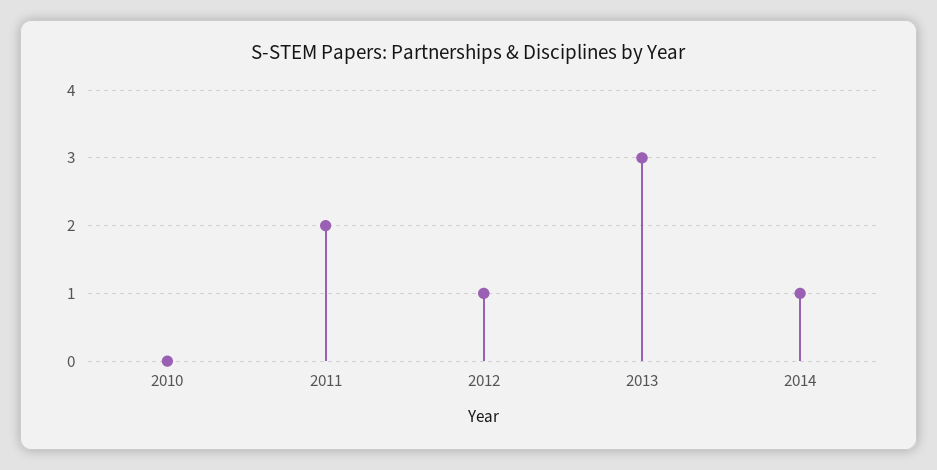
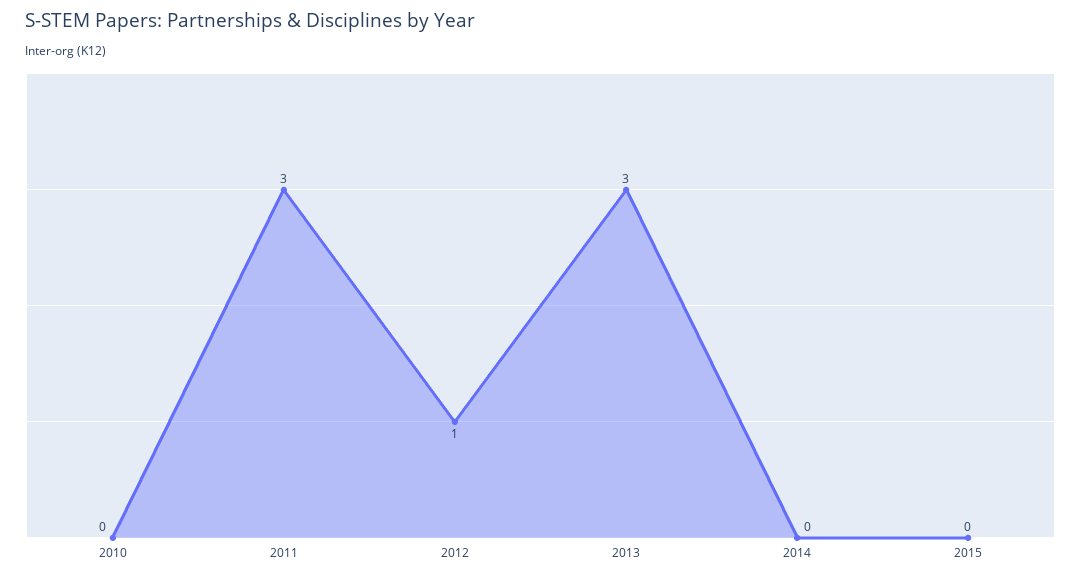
2011: 2 -> 3
2014: 1 -> 0
2015: none -> 0

